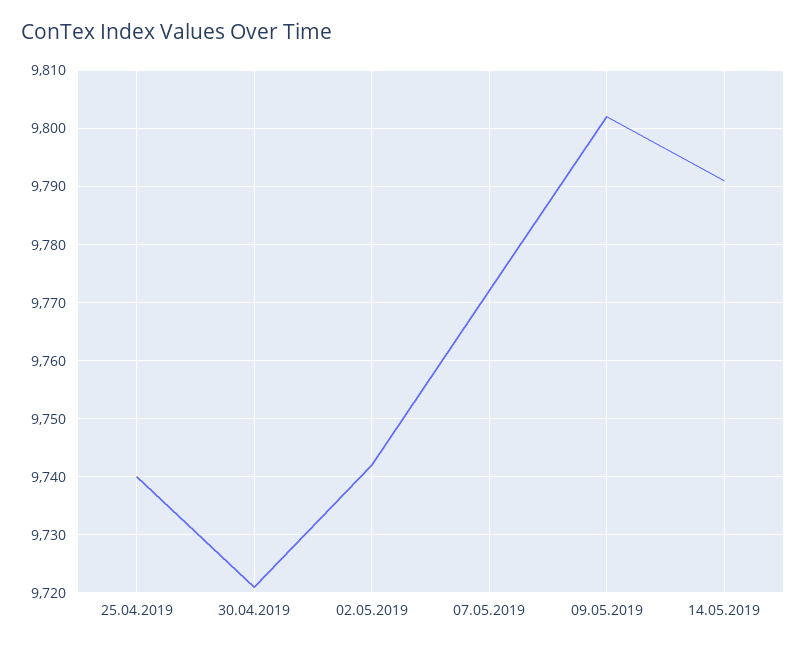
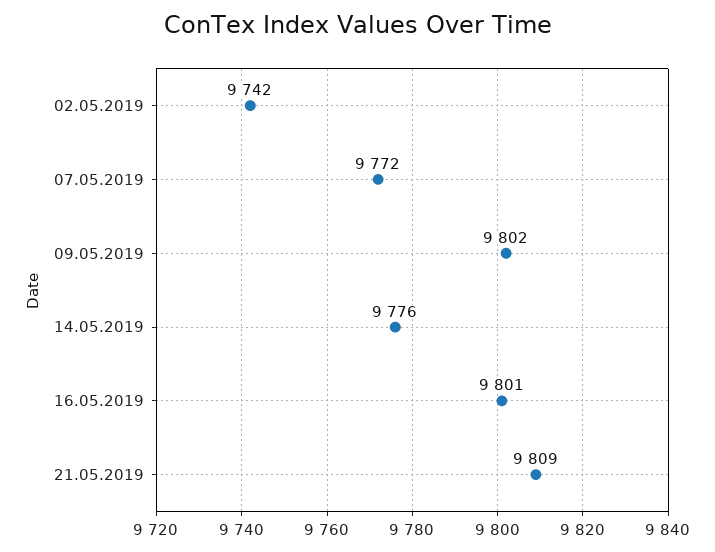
25.04.2019: 9740 -> none
30.04.2019: 9720 -> none
14.05.2019: 9790 -> 9776
16.05.2019: none -> 9801
21.05.2019: none -> 9809

